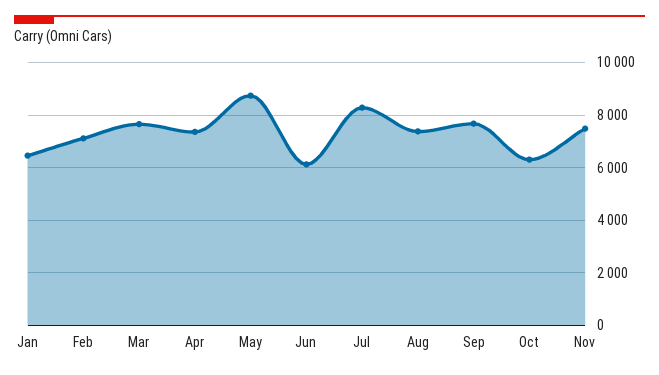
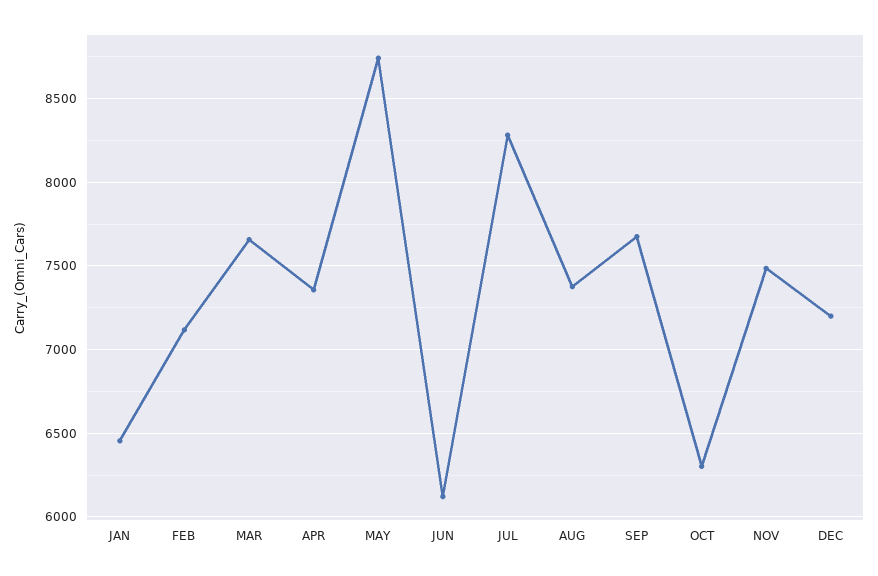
DEC: none -> 7200

